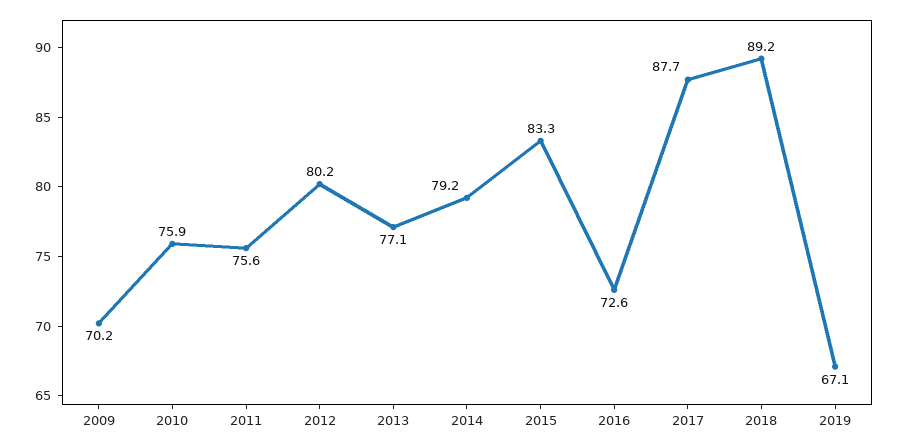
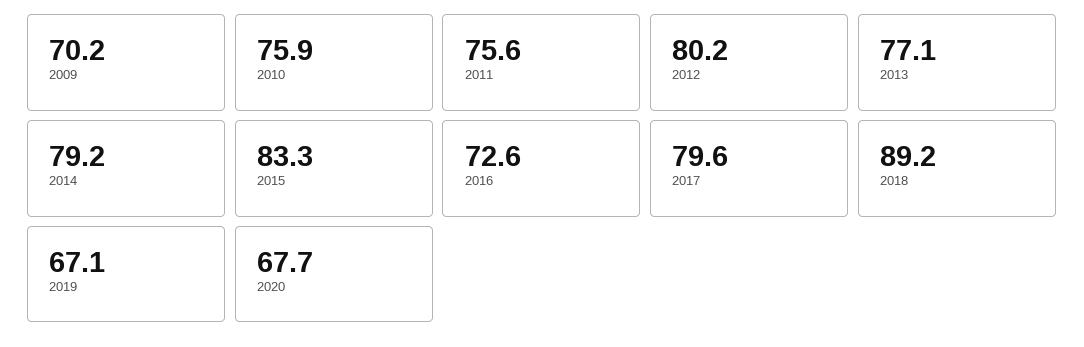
2017: 87.7 -> 79.6
2020: none -> 67.7

